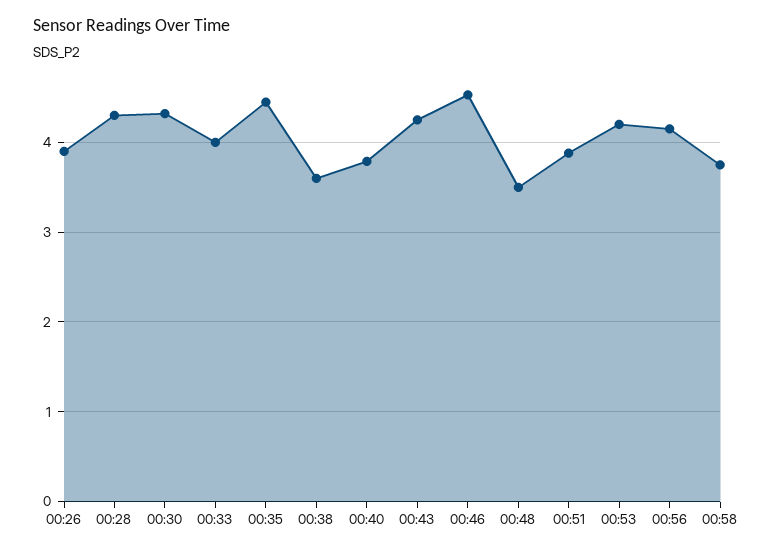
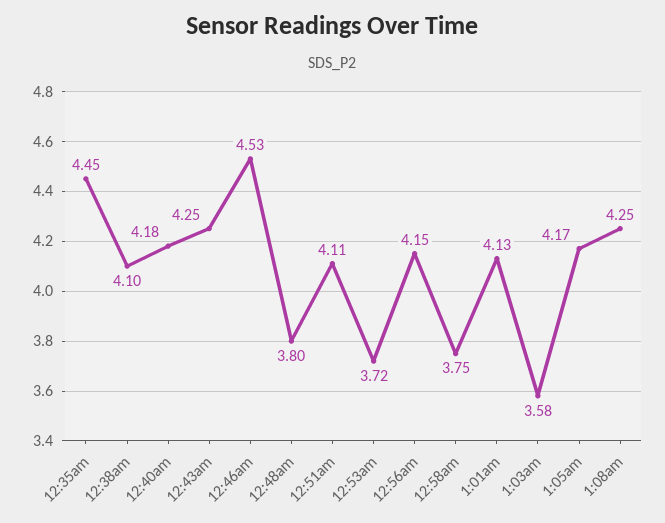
00:26: 3.9 -> none
00:28: 4.3 -> none
00:30: 4.3 -> none
00:33: 4 -> none
00:38: 3.6 -> 4.1
00:40: 3.8 -> 4.18
00:48: 3.5 -> 3.8
00:51: 3.9 -> 4.11
00:53: 4.2 -> 3.72
1:01am: none -> 4.13
1:03am: none -> 3.58
1:05am: none -> 4.17
1:08am: none -> 4.25

